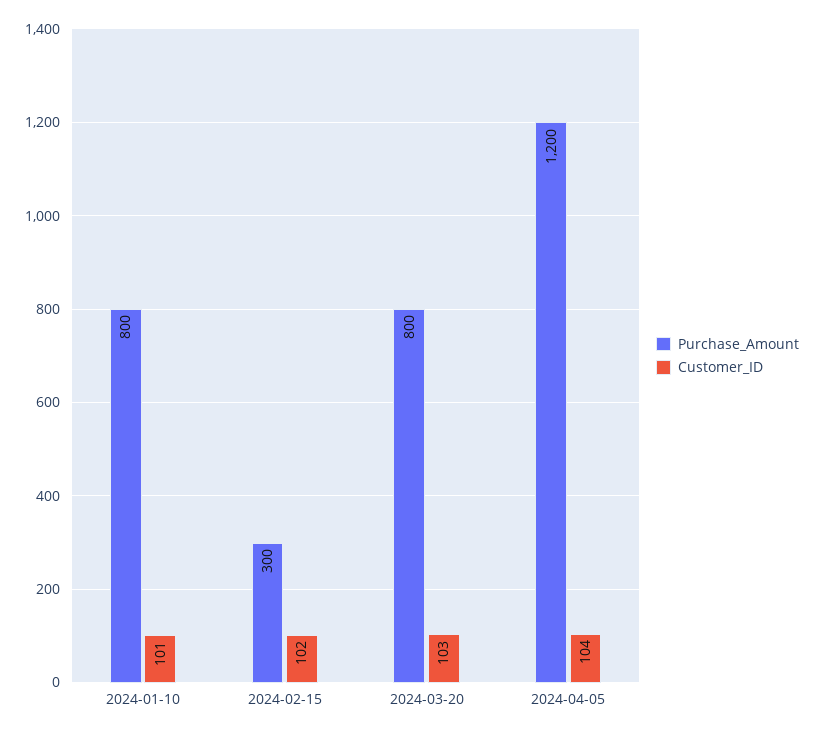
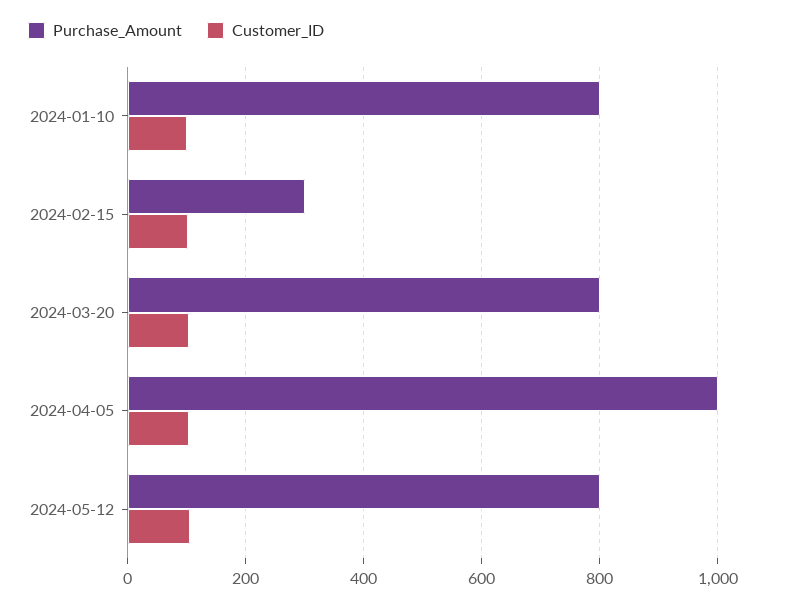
Purchase_Amount, 2024-04-05: 1200 -> 1000
Purchase_Amount, 2024-05-12: none -> 800
Customer_ID, 2024-05-12: none -> 100

